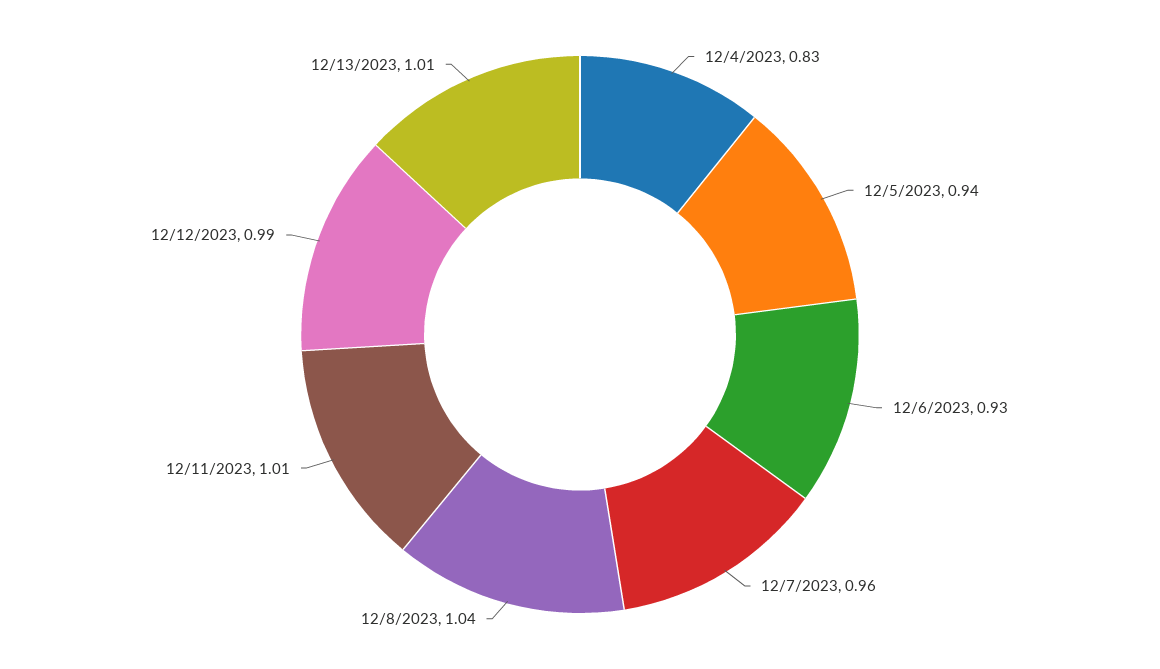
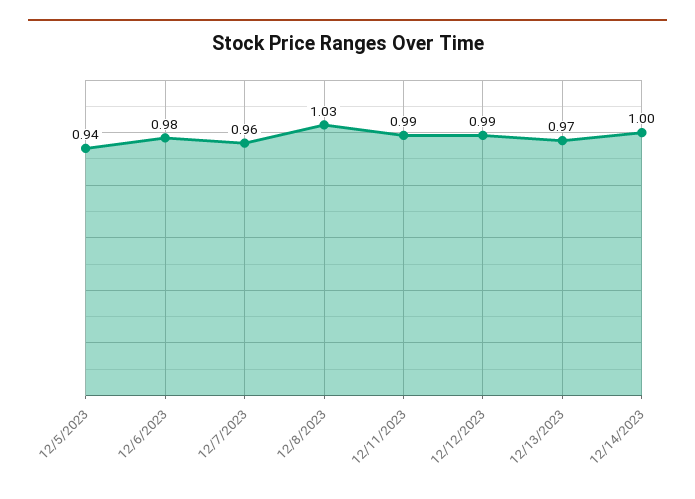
12/4/2023: 0.83 -> none
12/6/2023: 0.93 -> 0.98
12/8/2023: 1.04 -> 1.03
12/11/2023: 1.01 -> 0.99
12/13/2023: 1.01 -> 0.97
12/14/2023: none -> 1

